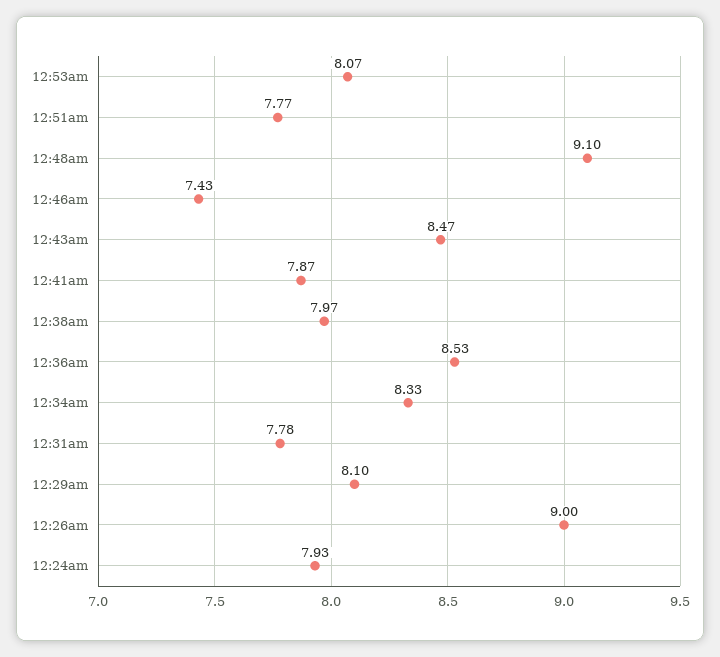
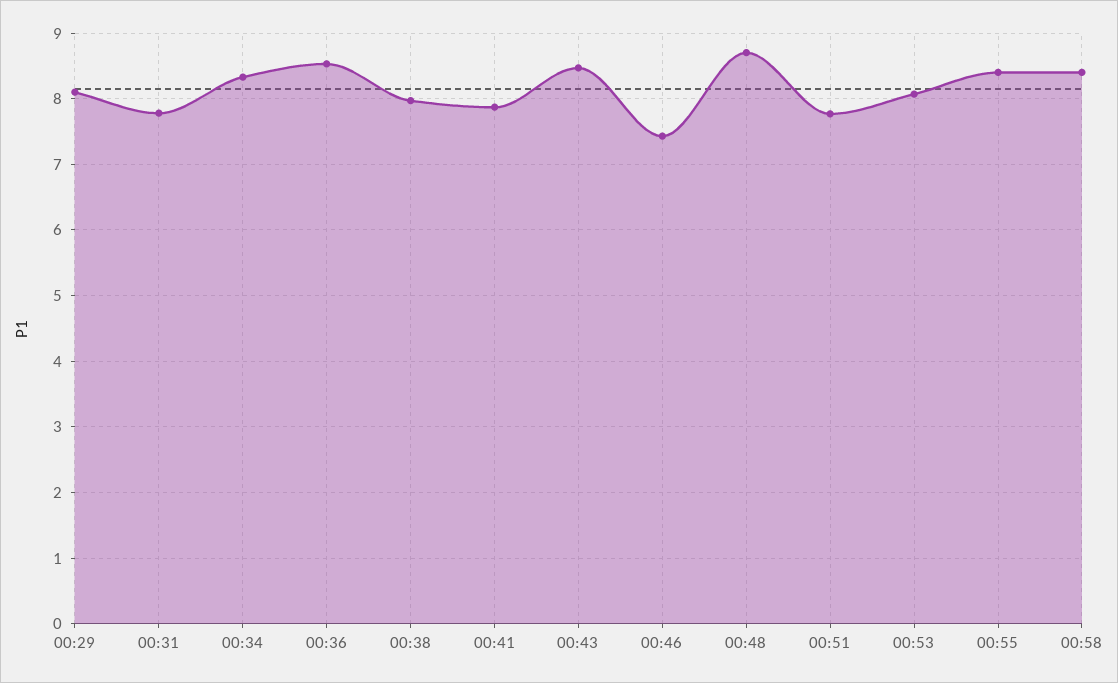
12:48am: 9.1 -> 8.7
12:26am: 9 -> none
12:24am: 7.93 -> none
00:55: none -> 8.4
00:58: none -> 8.4

